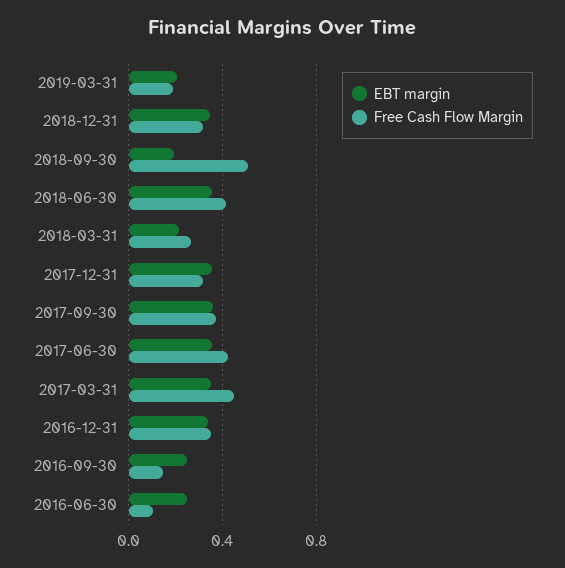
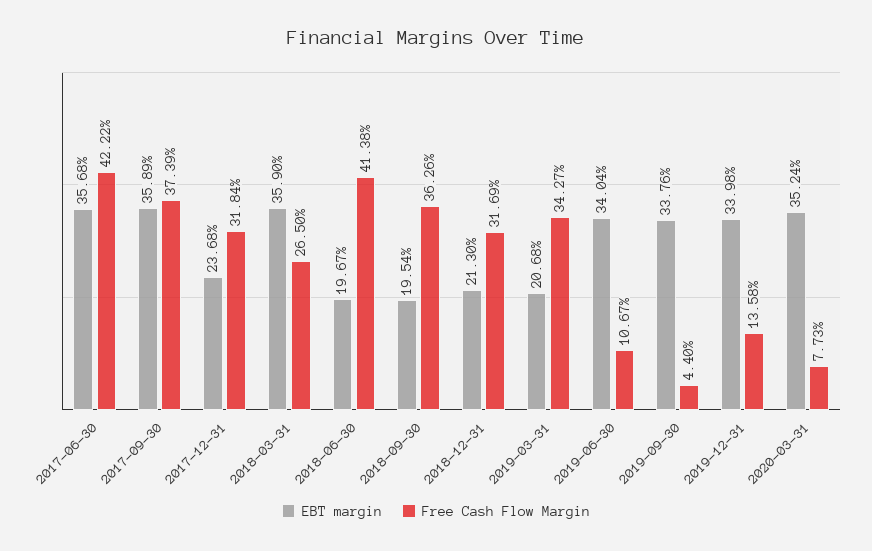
Free Cash Flow Margin, 2019-03-31: 0.2 -> 0.3427
EBT margin, 2018-12-31: 0.35 -> 0.213
Free Cash Flow Margin, 2018-09-30: 0.5 -> 0.3626
EBT margin, 2018-06-30: 0.35 -> 0.1967
EBT margin, 2018-03-31: 0.2 -> 0.359
EBT margin, 2017-12-31: 0.35 -> 0.2368
EBT margin, 2017-03-31: 0.35 -> none
Free Cash Flow Margin, 2017-03-31: 0.45 -> none
EBT margin, 2016-12-31: 0.35 -> none
Free Cash Flow Margin, 2016-12-31: 0.35 -> none
EBT margin, 2016-09-30: 0.25 -> none
Free Cash Flow Margin, 2016-09-30: 0.15 -> none
EBT margin, 2016-06-30: 0.25 -> none
Free Cash Flow Margin, 2016-06-30: 0.1 -> none
EBT margin, 2019-06-30: none -> 0.3404
Free Cash Flow Margin, 2019-06-30: none -> 0.1067
EBT margin, 2019-09-30: none -> 0.3376
Free Cash Flow Margin, 2019-09-30: none -> 0.044
EBT margin, 2019-12-31: none -> 0.3398
Free Cash Flow Margin, 2019-12-31: none -> 0.1358
EBT margin, 2020-03-31: none -> 0.3524
Free Cash Flow Margin, 2020-03-31: none -> 0.0773

